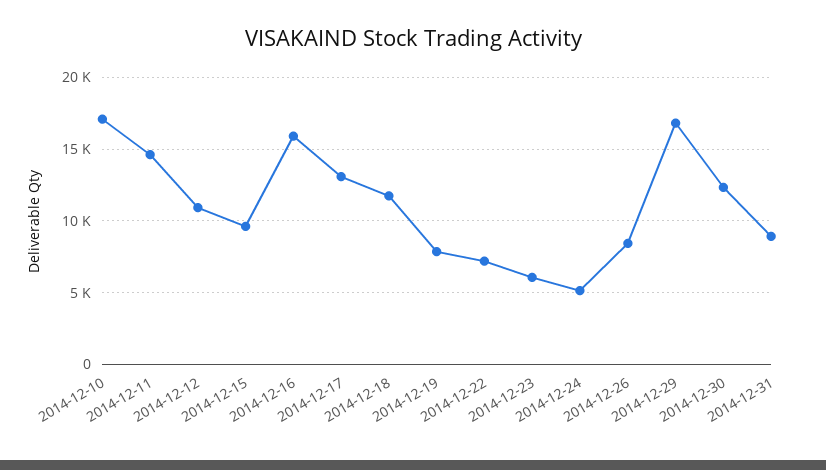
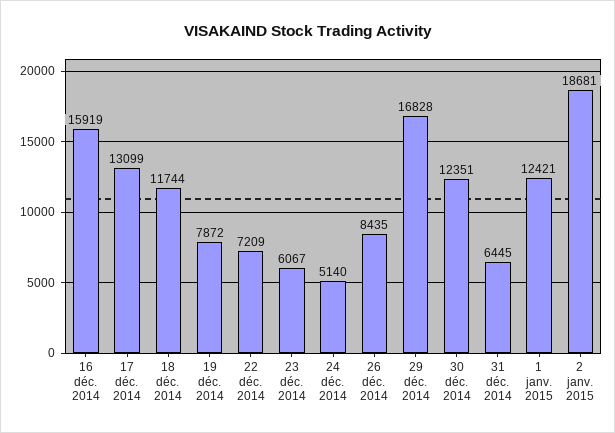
2014-12-10: 17000 -> none
2014-12-11: 14500 -> none
2014-12-12: 11000 -> none
2014-12-15: 9500 -> none
2014-12-31: 9000 -> 6445
1 janv. 2015: none -> 12421
2 janv. 2015: none -> 18681

